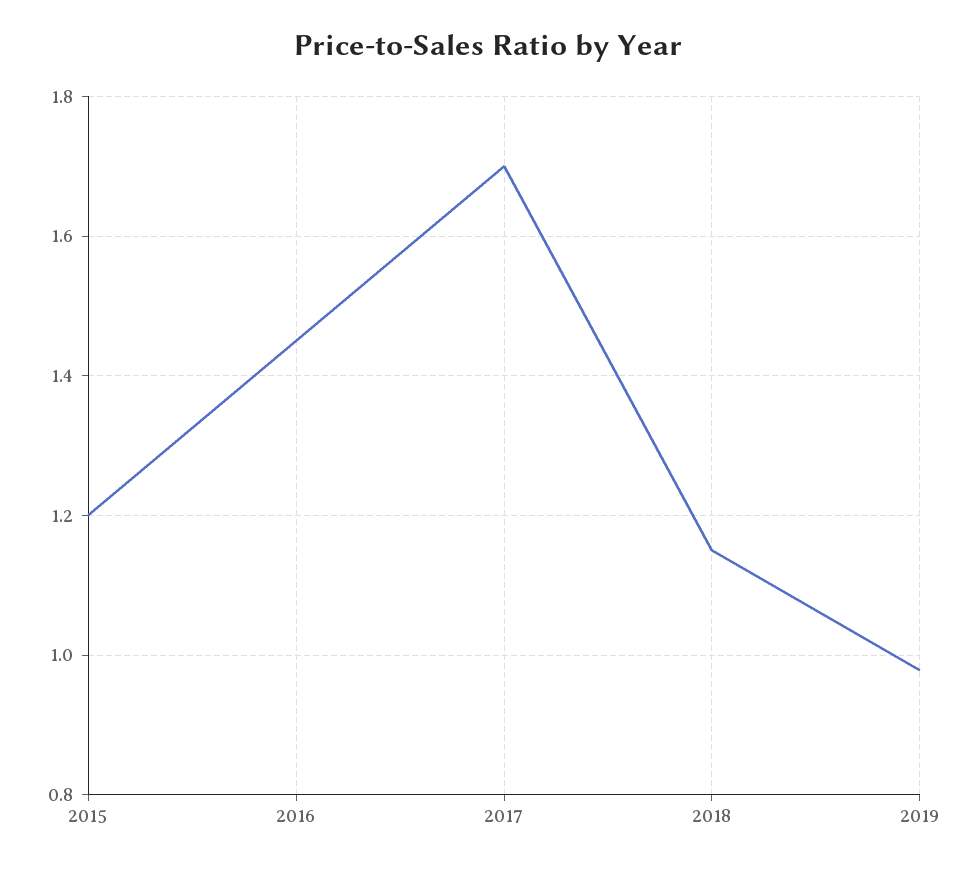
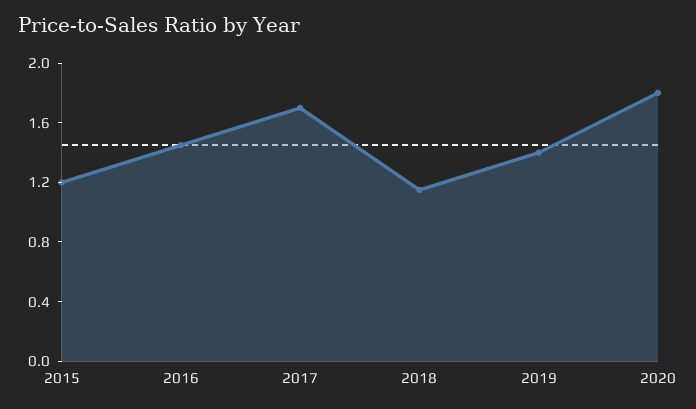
2019: 0.98 -> 1.4
2020: none -> 1.8

